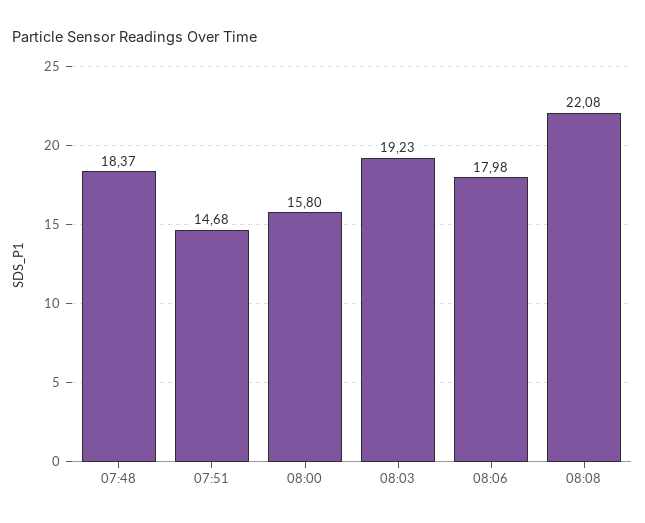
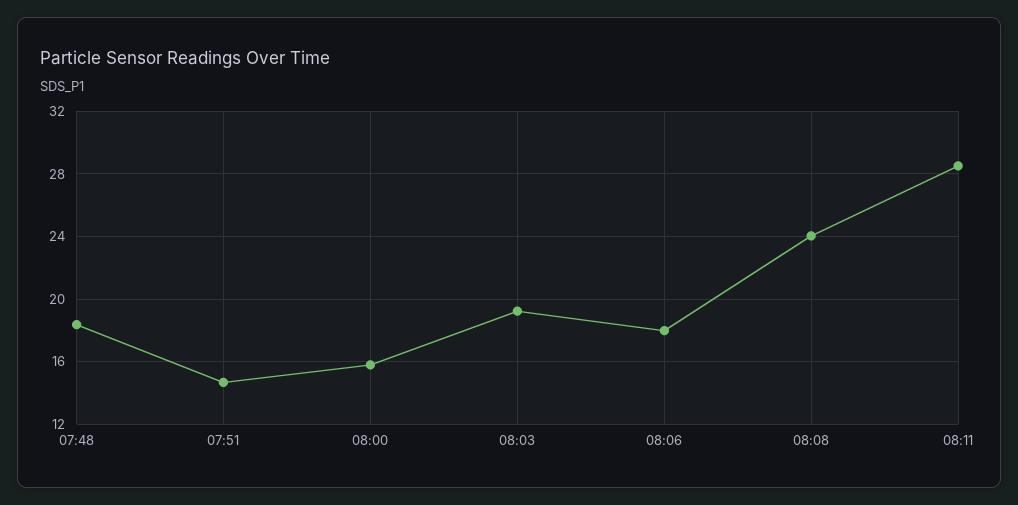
08:08: 22.08 -> 24
08:11: none -> 28.5

